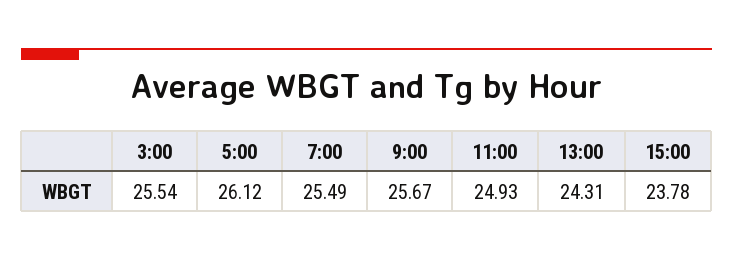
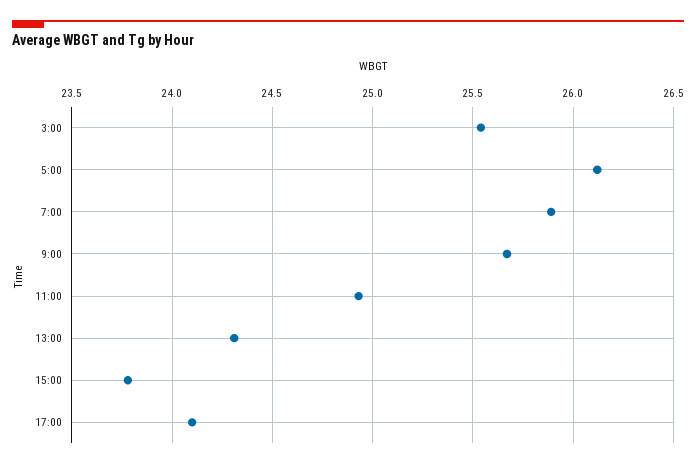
7:00: 25.49 -> 25.9
17:00: none -> 24.1

